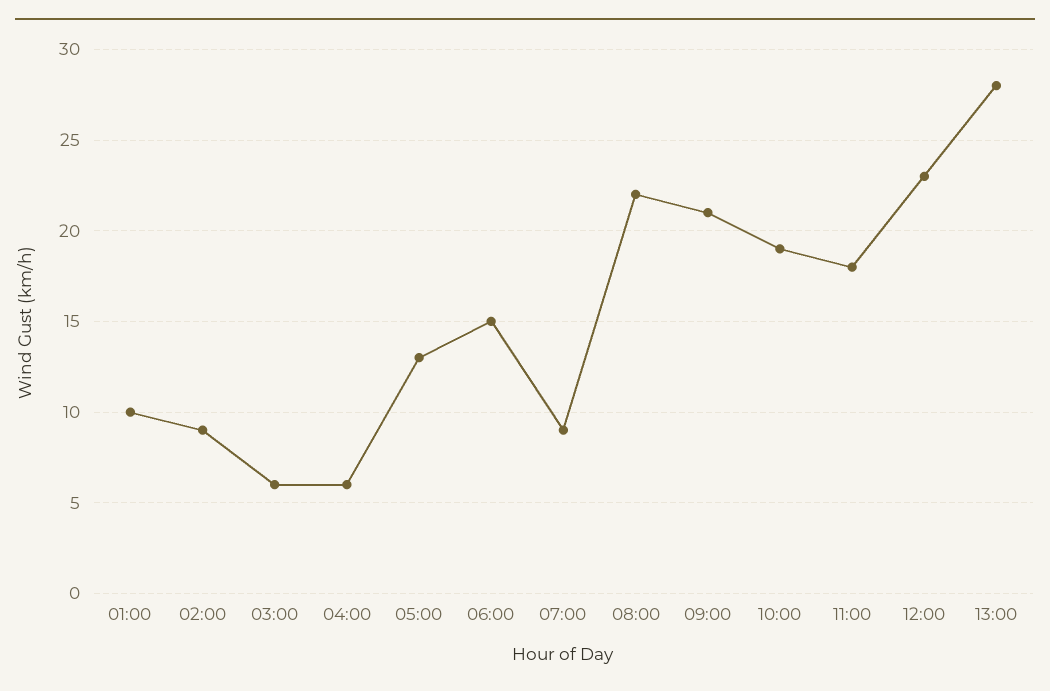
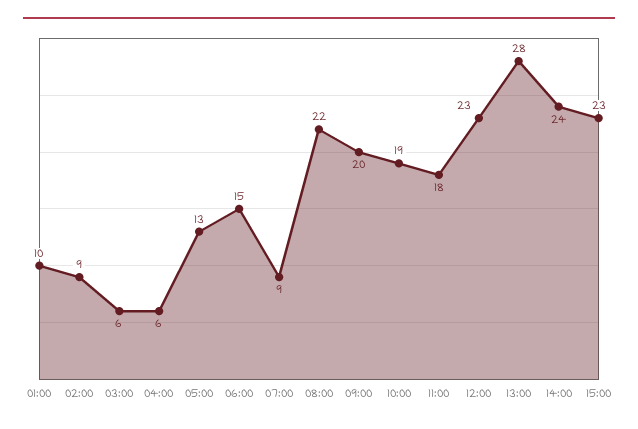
09:00: 21 -> 20
14:00: none -> 24
15:00: none -> 23

